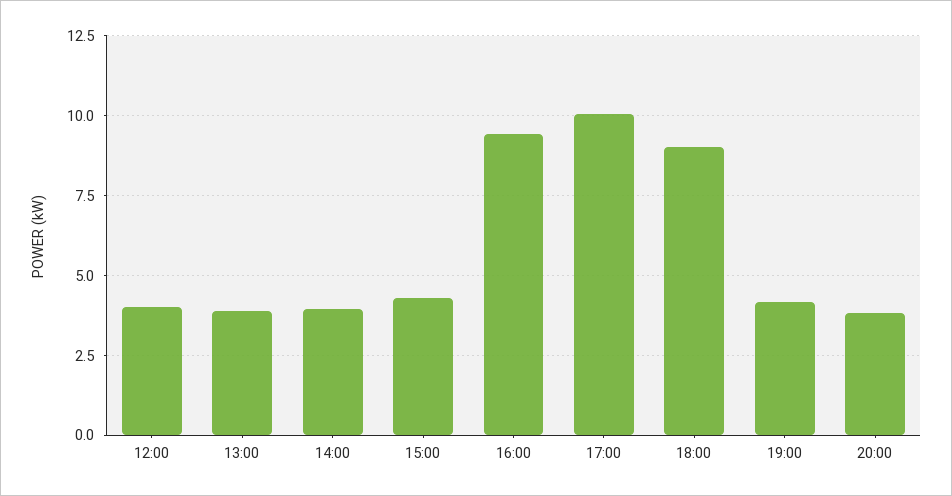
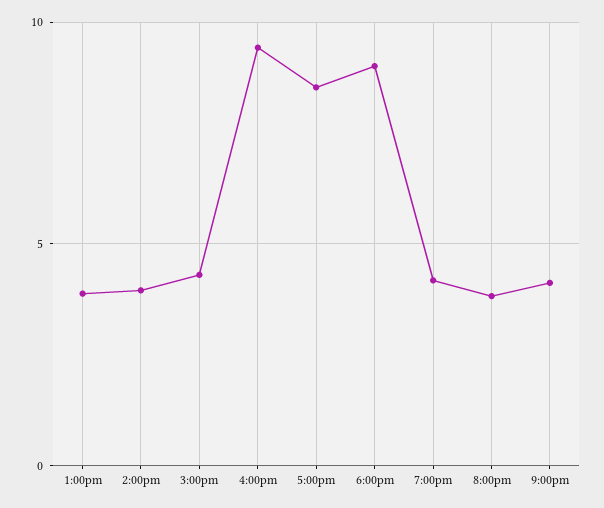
12:00: 4 -> none
17:00: 10 -> 8.5
9:00pm: none -> 4

